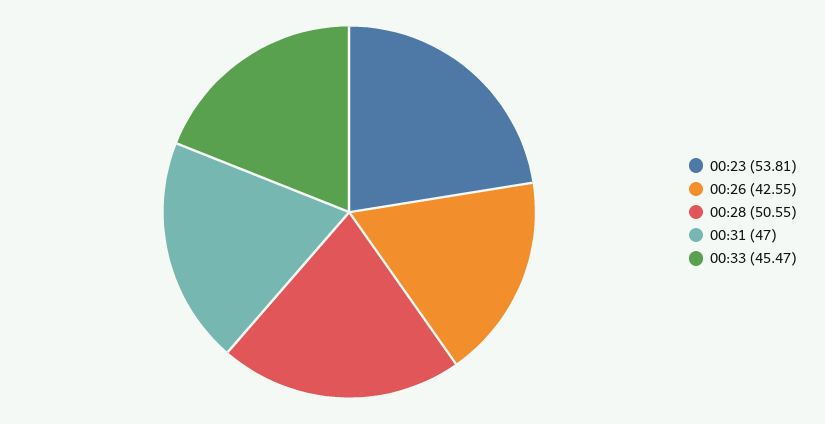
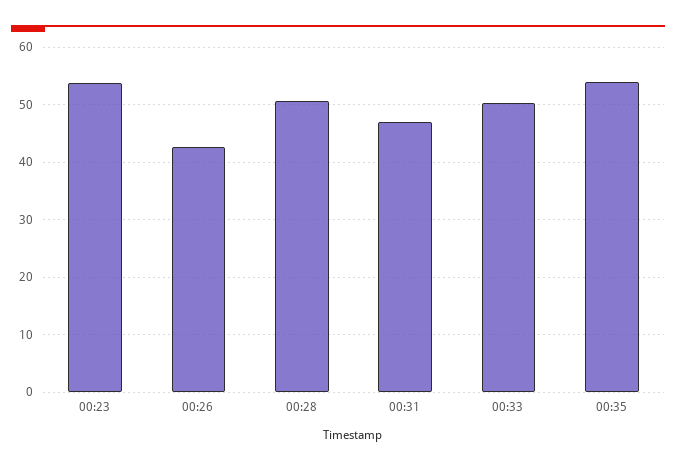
00:33: 45.47 -> 50
00:35: none -> 54

